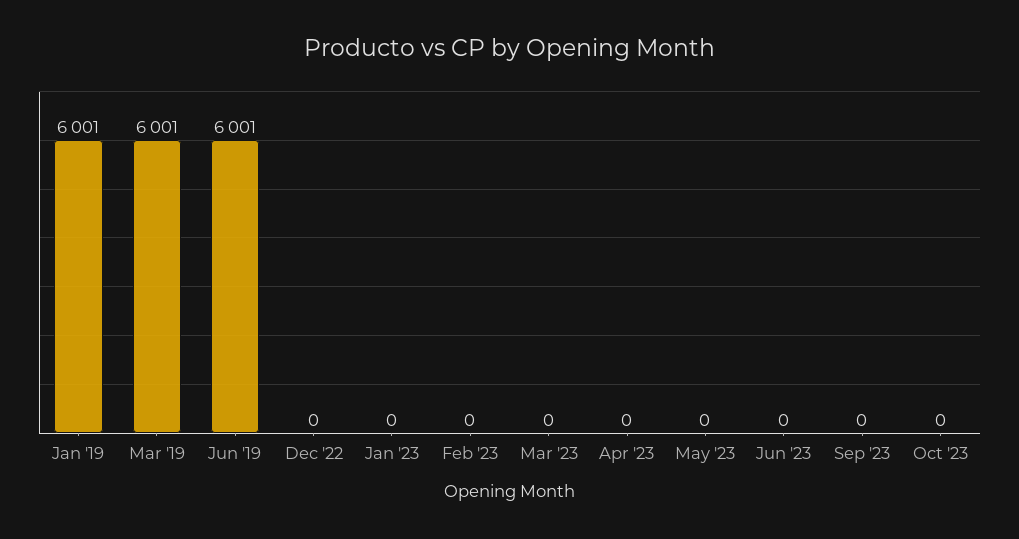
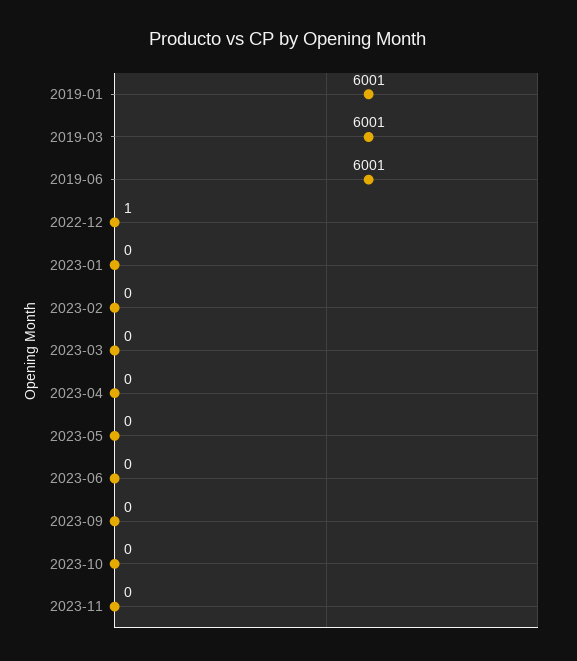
Dec '22: 0 -> 1
2023-11: none -> 0

